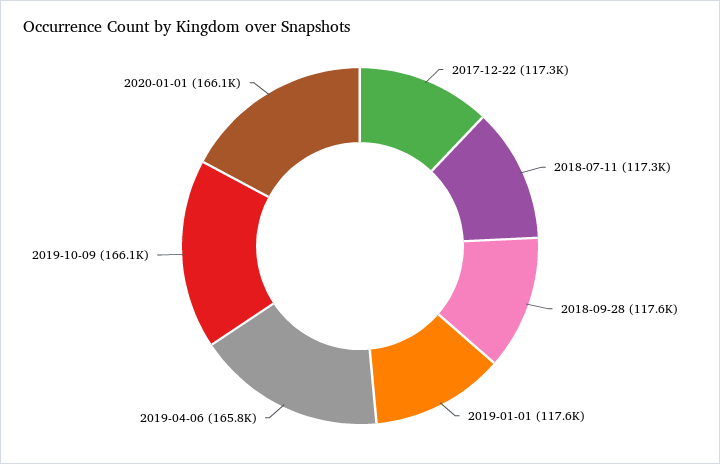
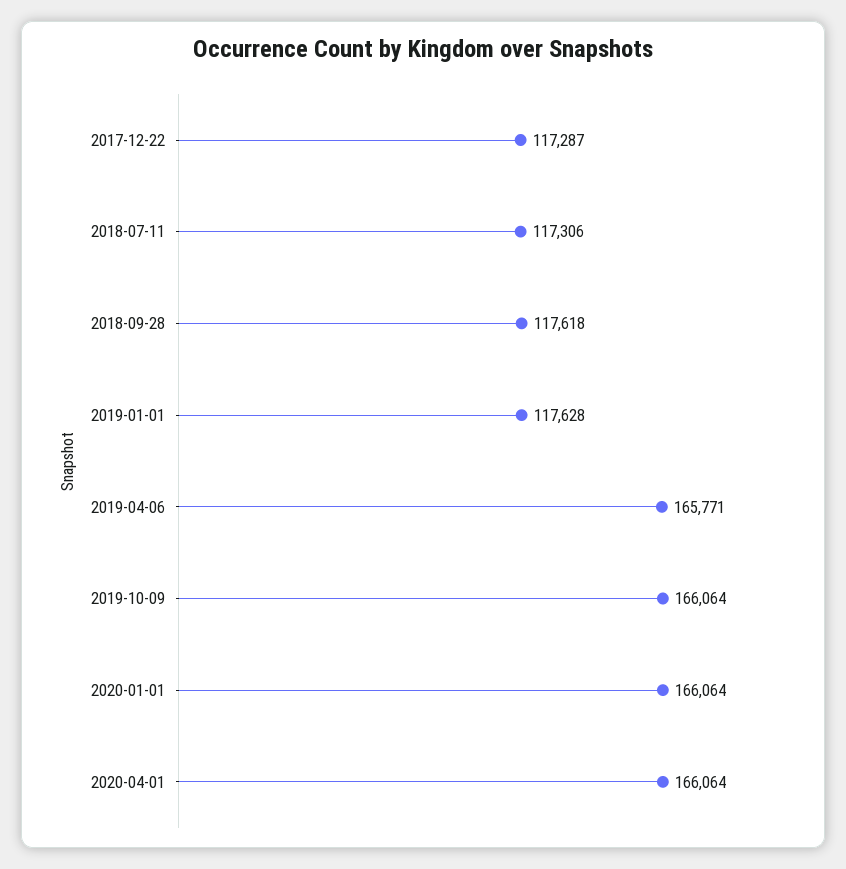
2020-04-01: none -> 166064

